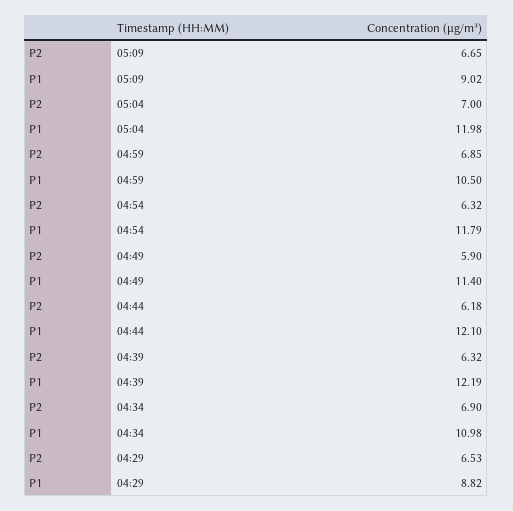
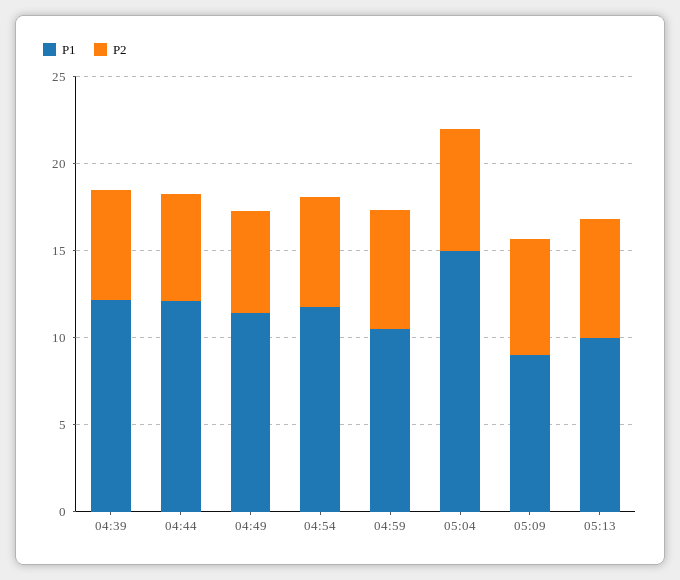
P1, 05:04: 11.98 -> 15
P2, 04:34: 6.9 -> none
P1, 04:34: 10.98 -> none
P2, 04:29: 6.53 -> none
P1, 04:29: 8.82 -> none
P1, 05:13: none -> 10
P2, 05:13: none -> 7

